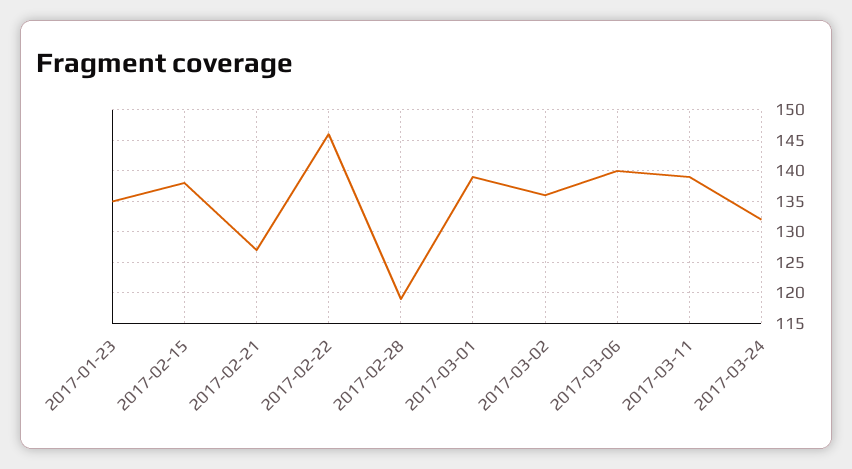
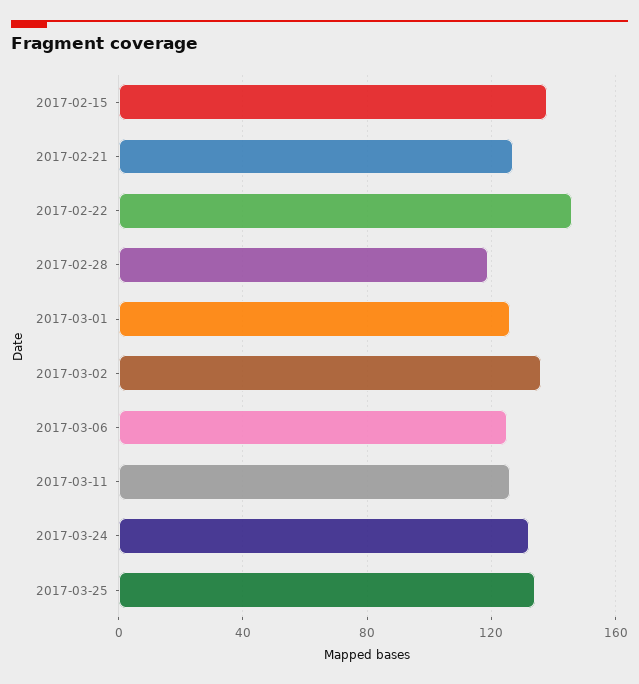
2017-01-23: 135 -> none
2017-03-01: 139 -> 125
2017-03-06: 140 -> 125
2017-03-11: 139 -> 125
2017-03-25: none -> 135

